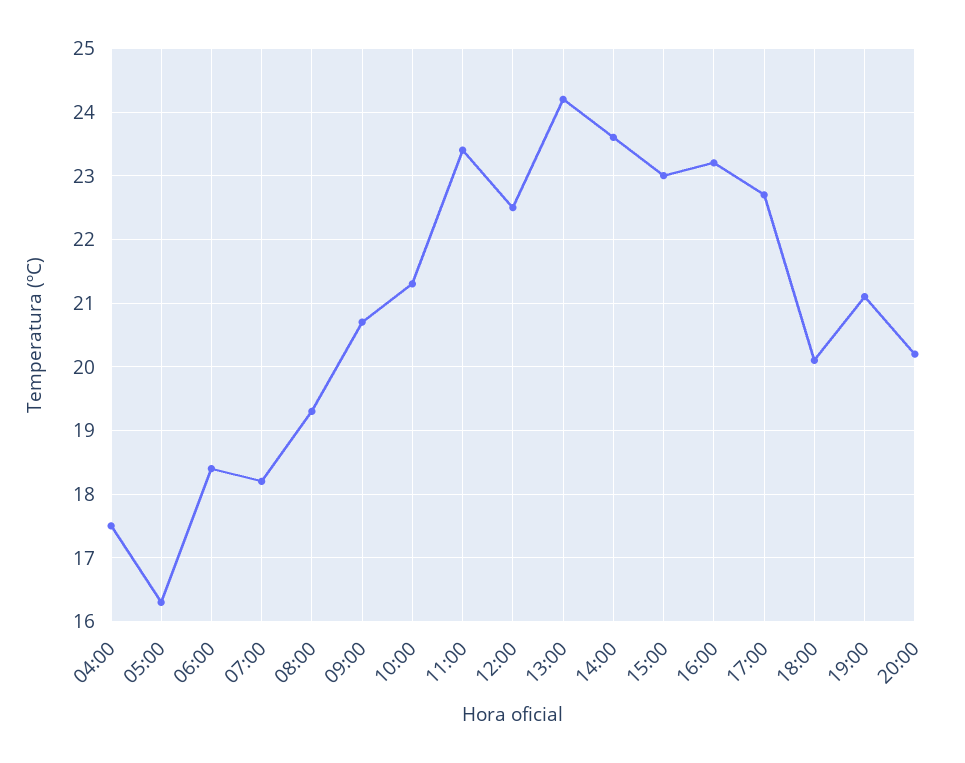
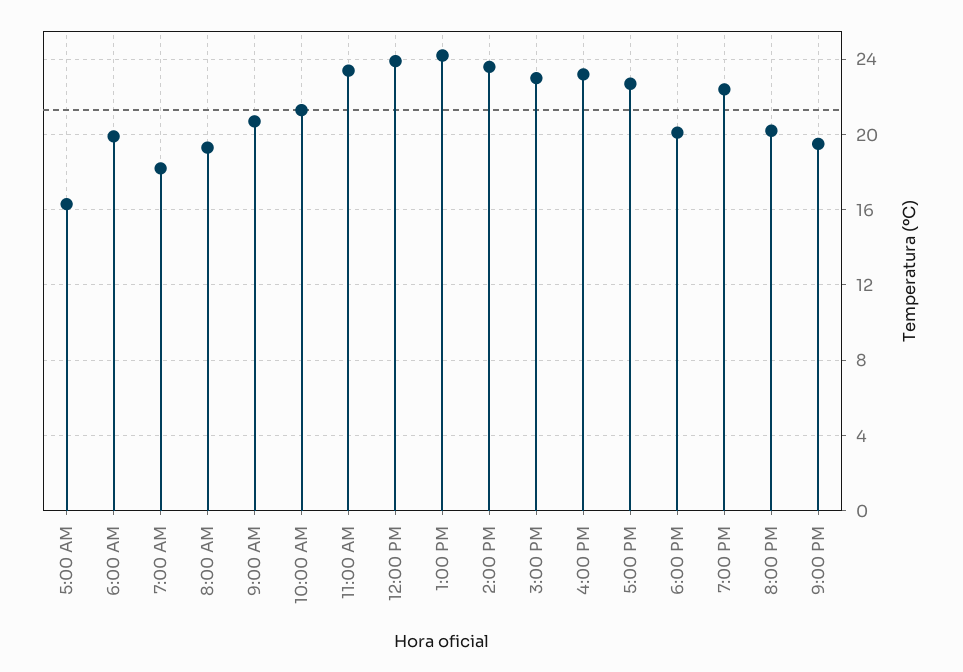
04:00: 17.5 -> none
06:00: 18.4 -> 20
12:00: 22.5 -> 24
19:00: 21.1 -> 22.5
9:00 PM: none -> 19.5

